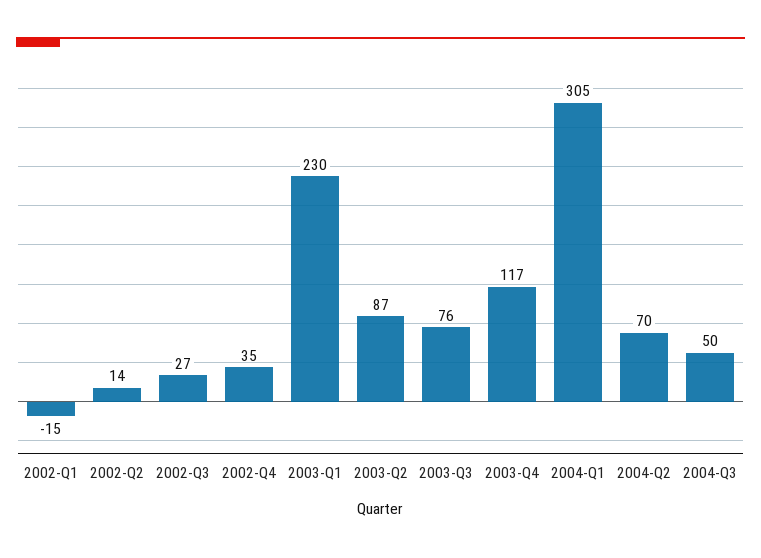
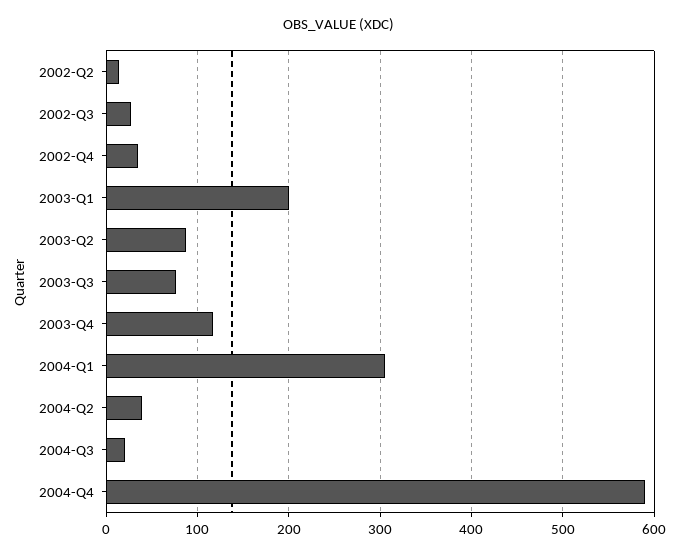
2002-Q1: -15 -> none
2003-Q1: 230 -> 200
2004-Q2: 70 -> 40
2004-Q3: 50 -> 20
2004-Q4: none -> 590

